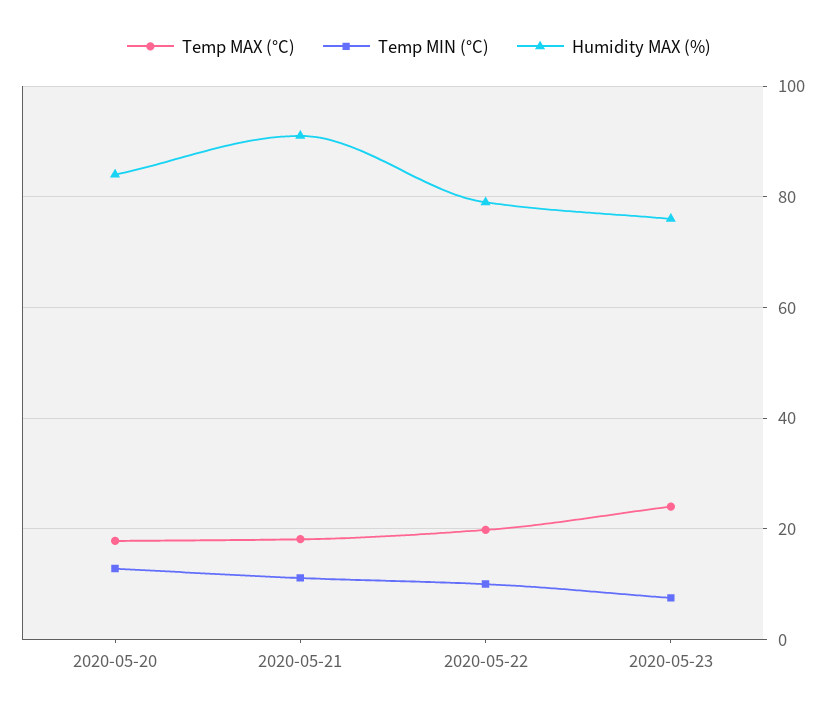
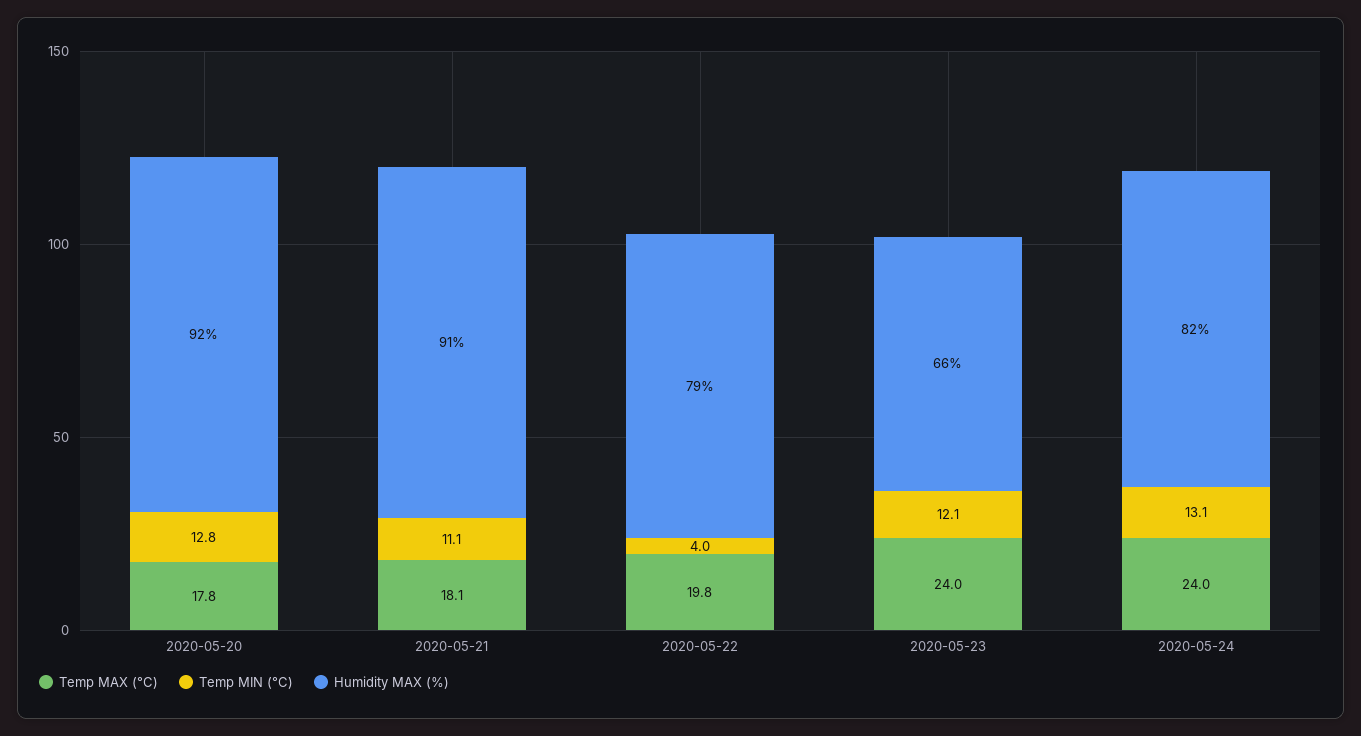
Humidity MAX (%), 2020-05-20: 84 -> 92
Temp MIN (°C), 2020-05-22: 10 -> 4
Temp MIN (°C), 2020-05-23: 8 -> 12.1
Humidity MAX (%), 2020-05-23: 76 -> 66
Temp MAX (°C), 2020-05-24: none -> 24
Temp MIN (°C), 2020-05-24: none -> 13.1
Humidity MAX (%), 2020-05-24: none -> 82

